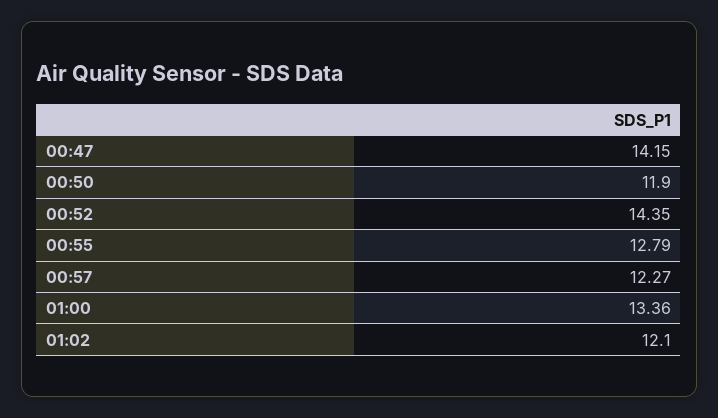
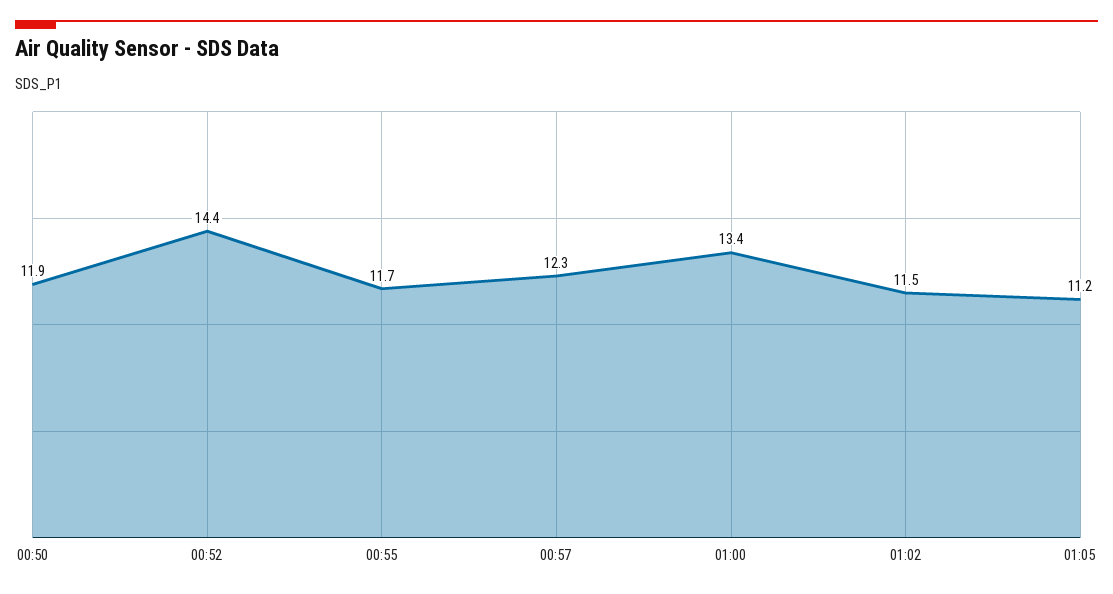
00:47: 14.15 -> none
00:55: 12.79 -> 11.7
01:02: 12.1 -> 11.5
01:05: none -> 11.2

